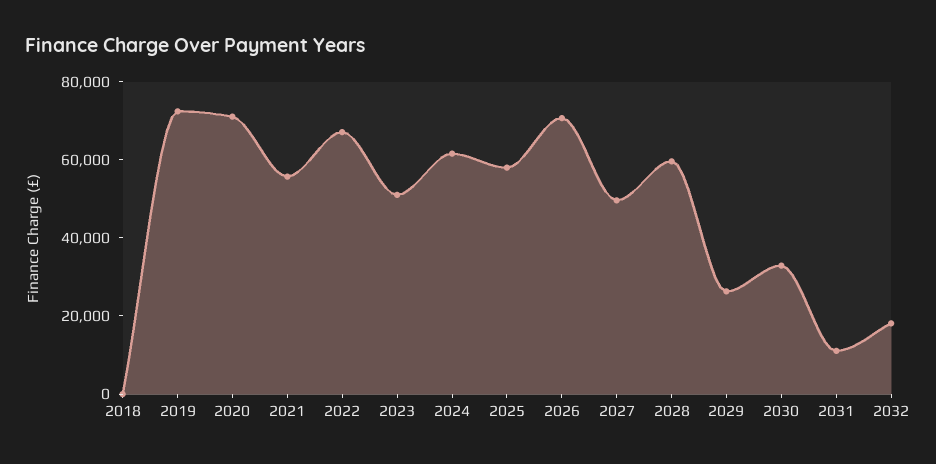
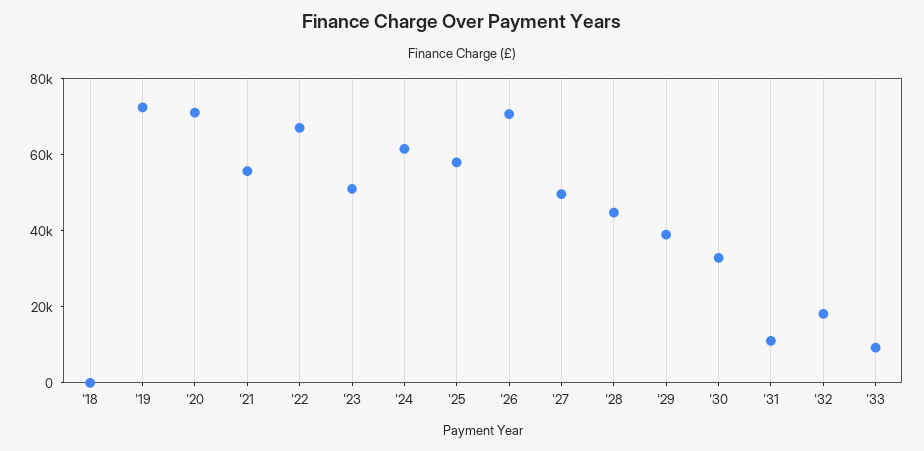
2028: 60000 -> 45000
2029: 25000 -> 40000
'33: none -> 10000

